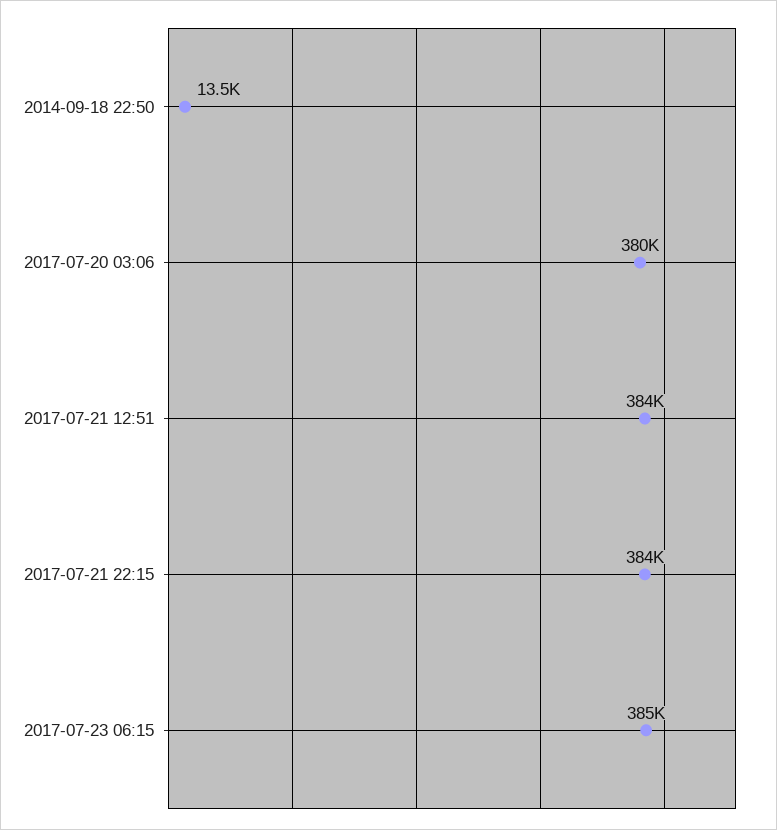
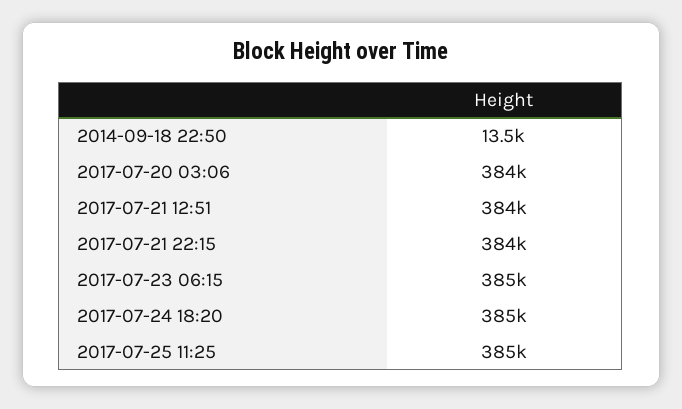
2017-07-20 03:06: 380000 -> 384000
2017-07-24 18:20: none -> 385000
2017-07-25 11:25: none -> 385000

